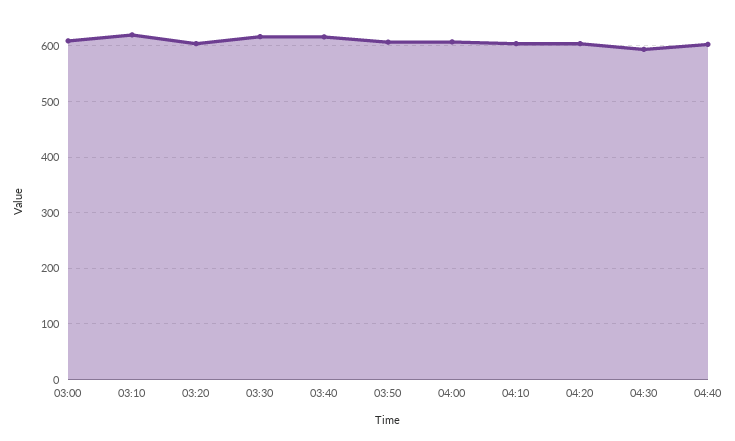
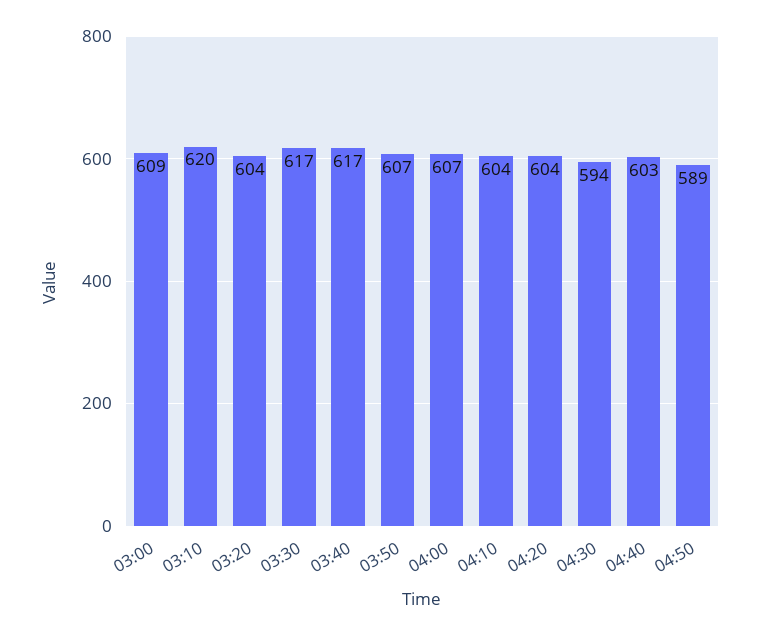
04:50: none -> 589

